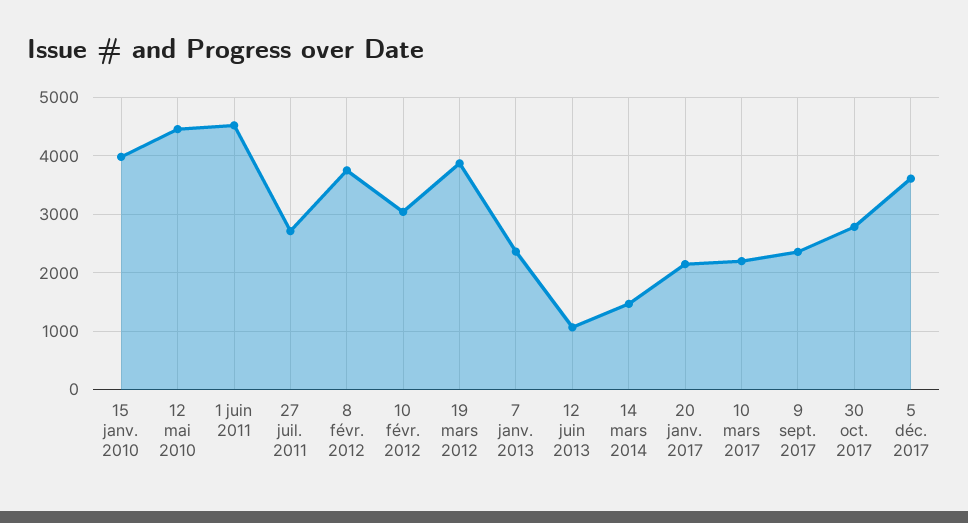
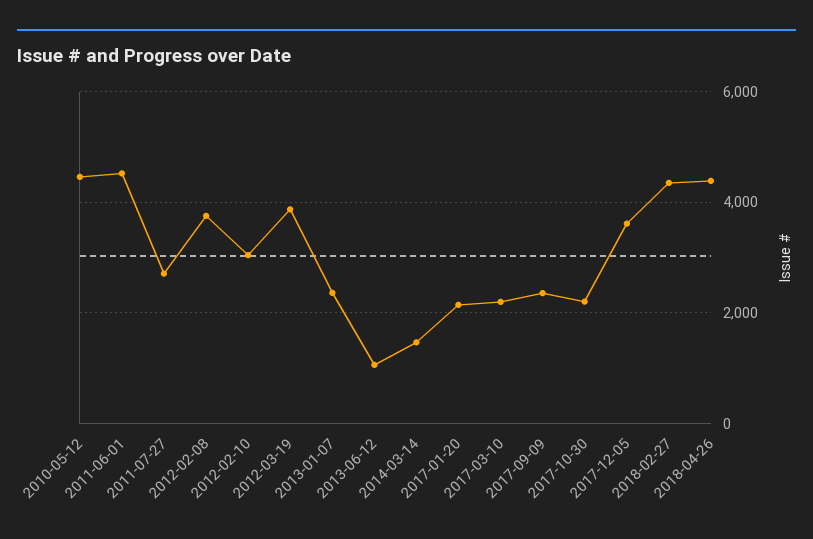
15 janv. 2010: 4000 -> none
30 oct. 2017: 2800 -> 2200
2018-02-27: none -> 4400
2018-04-26: none -> 4400

